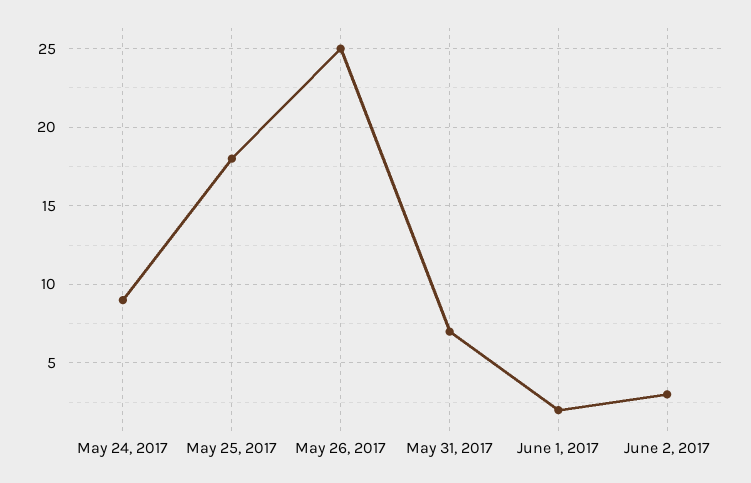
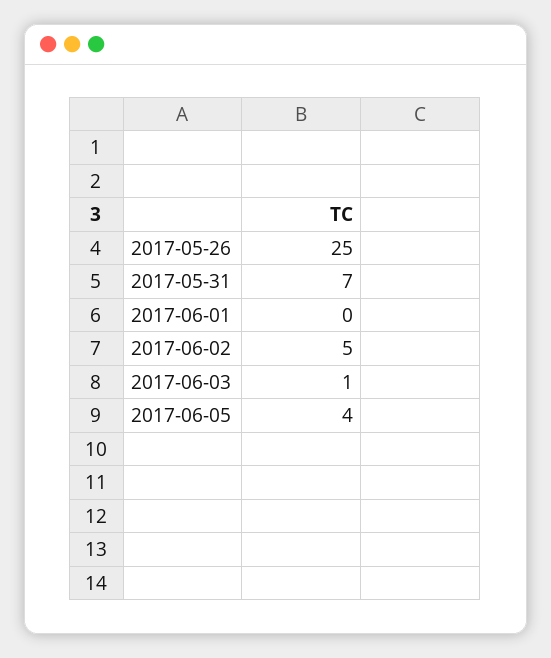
May 24, 2017: 9 -> none
May 25, 2017: 18 -> none
June 1, 2017: 2 -> 0
June 2, 2017: 3 -> 5
2017-06-03: none -> 1
2017-06-05: none -> 4

